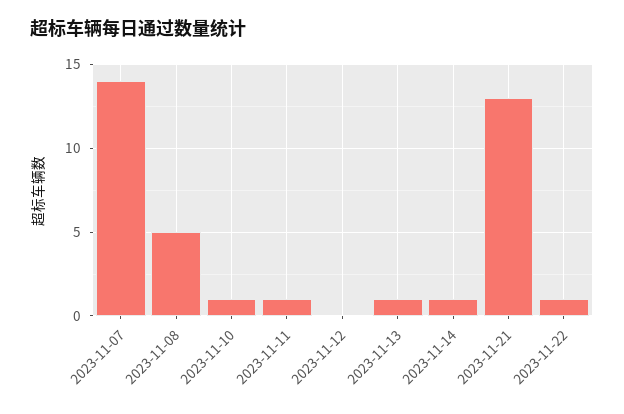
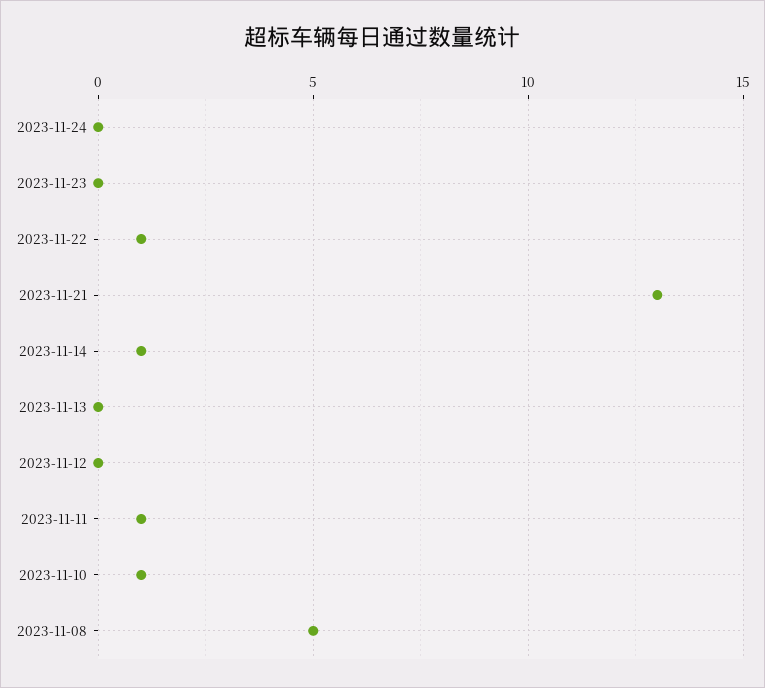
2023-11-07: 14 -> none
2023-11-13: 1 -> 0
2023-11-24: none -> 0
2023-11-23: none -> 0

